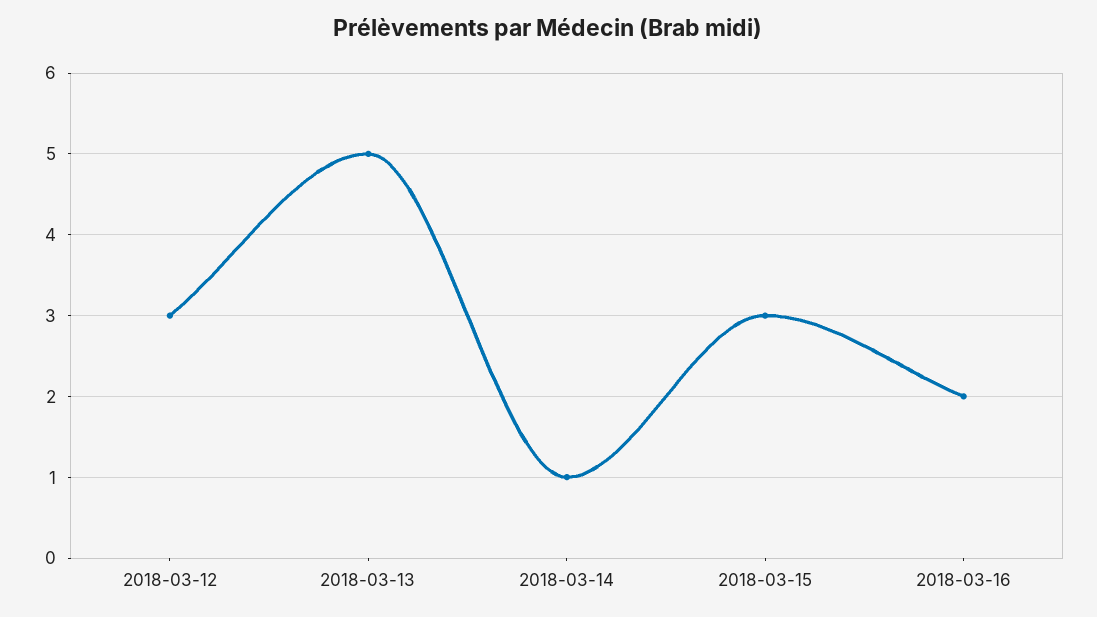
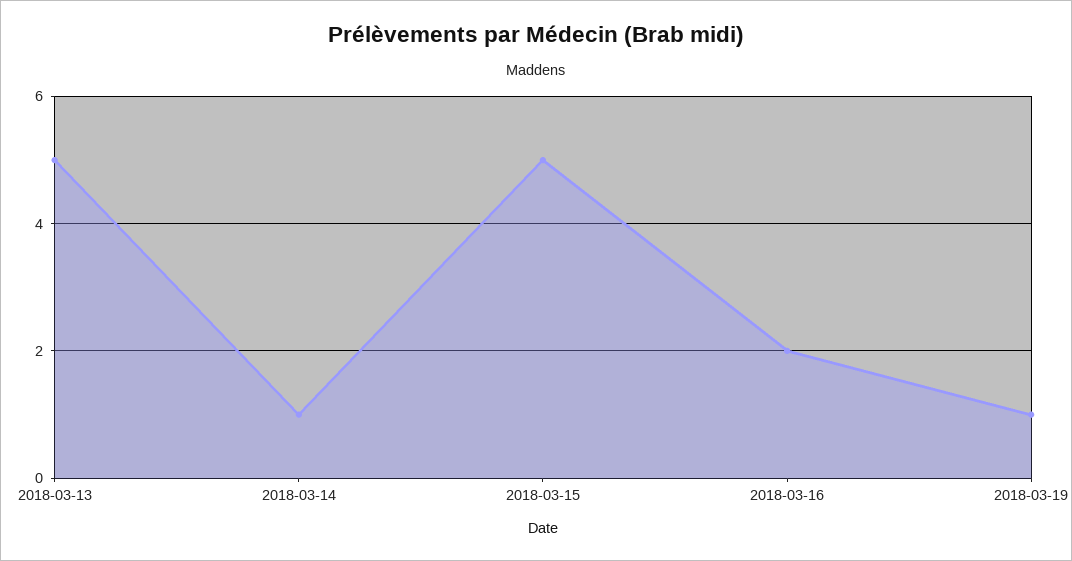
2018-03-12: 3 -> none
2018-03-15: 3 -> 5
2018-03-19: none -> 1

